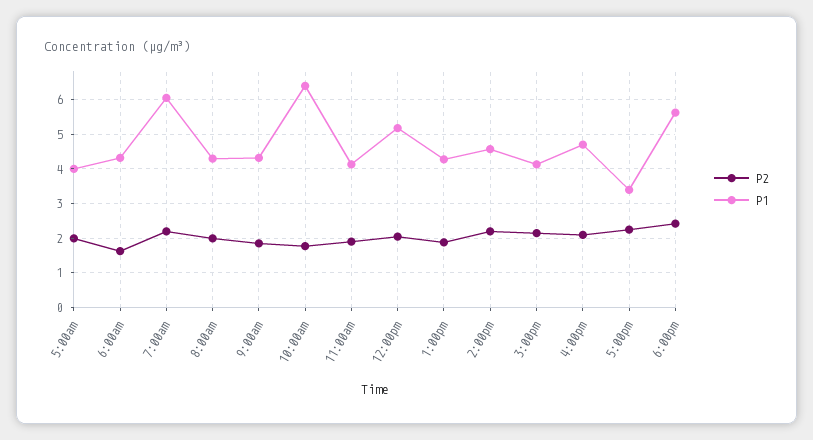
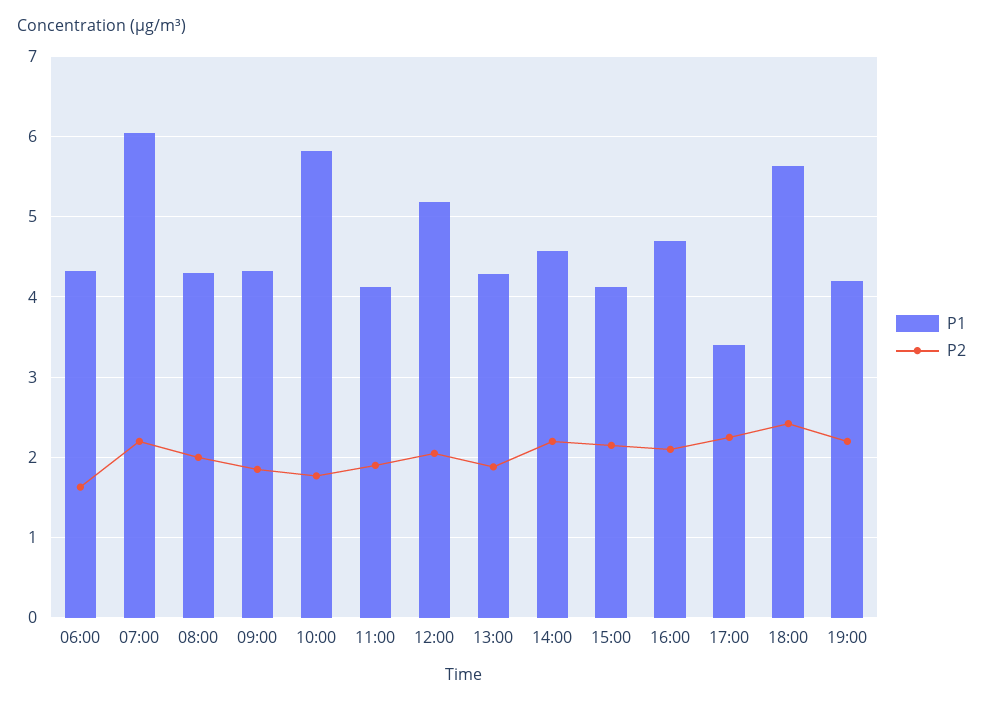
P2, 5:00am: 2 -> none
P1, 5:00am: 4 -> none
P1, 10:00am: 6.4 -> 5.8
P1, 19:00: none -> 4.2
P2, 19:00: none -> 2.2

